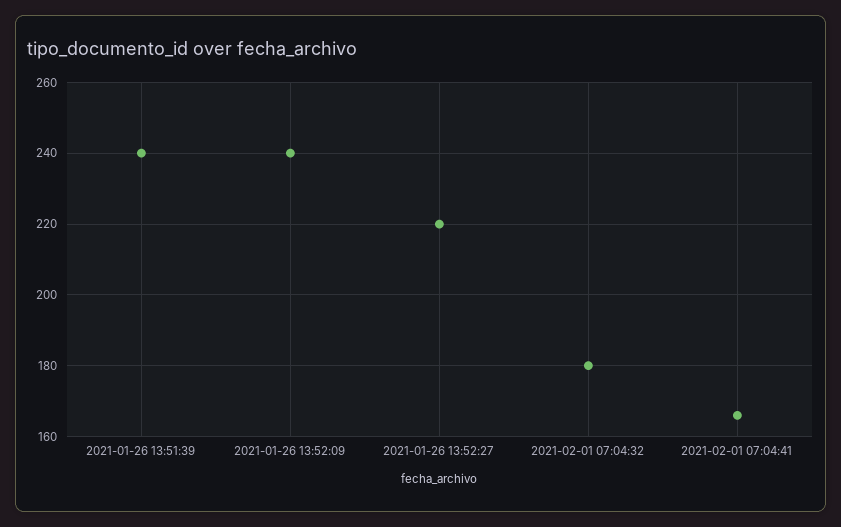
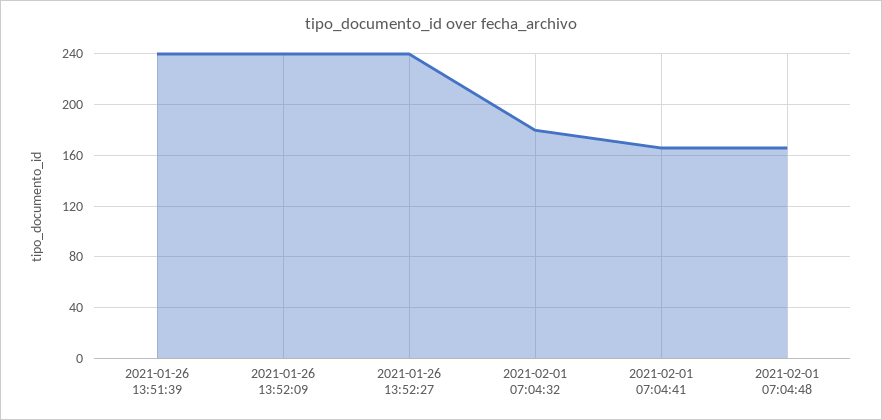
2021-01-26 13:52:27: 220 -> 240
2021-02-01 07:04:48: none -> 165

